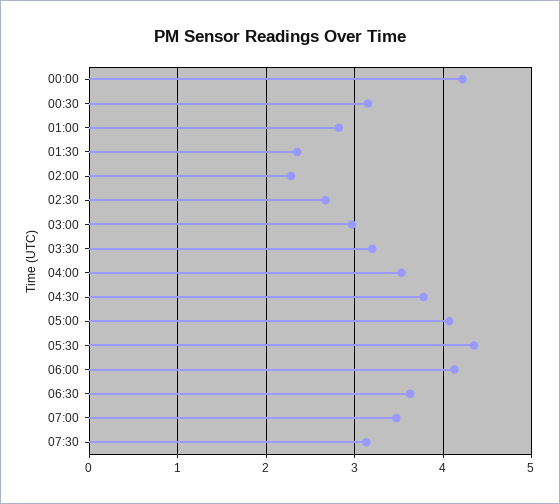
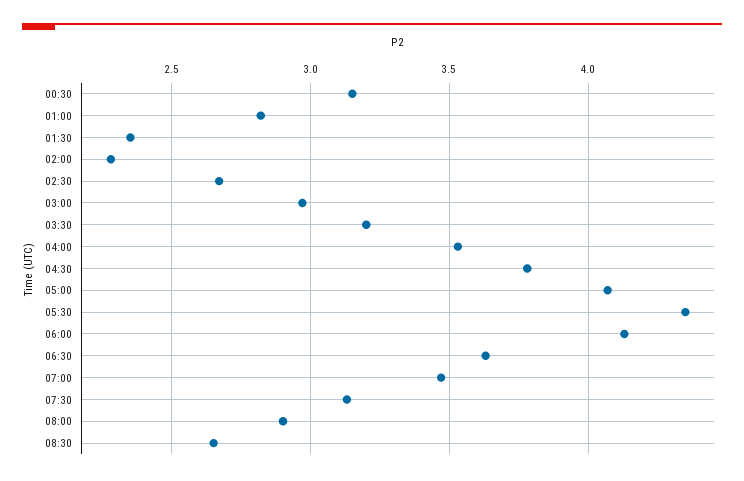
00:00: 4.2 -> none
08:00: none -> 2.9
08:30: none -> 2.65

